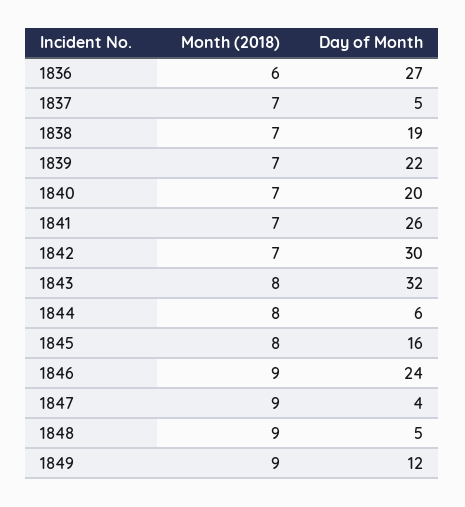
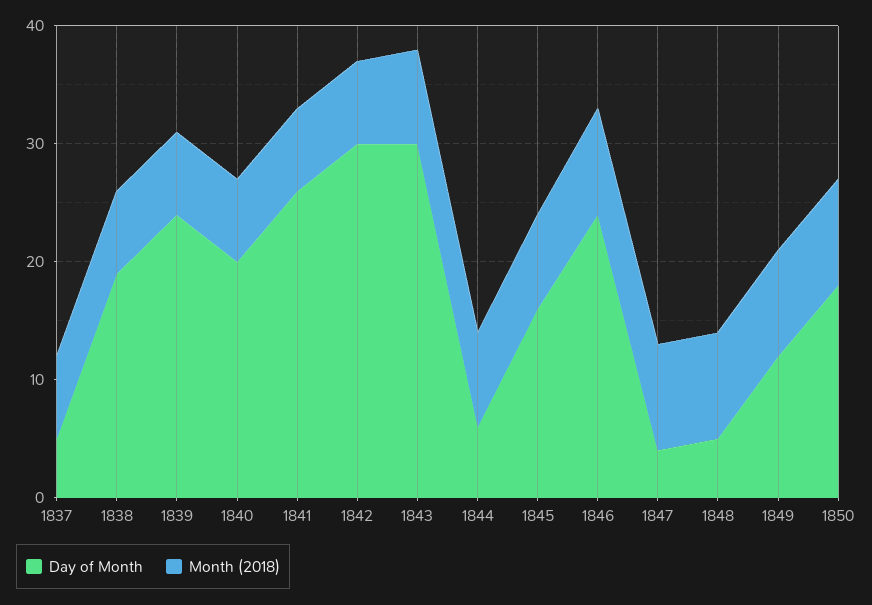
Month (2018), 1836: 6 -> none
Day of Month, 1836: 27 -> none
Day of Month, 1839: 22 -> 24
Day of Month, 1843: 32 -> 30
Day of Month, 1850: none -> 18
Month (2018), 1850: none -> 9

